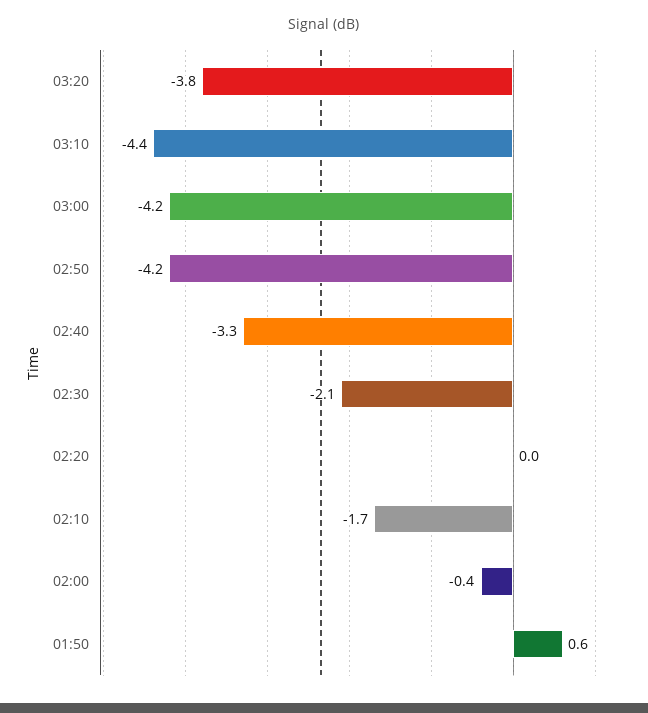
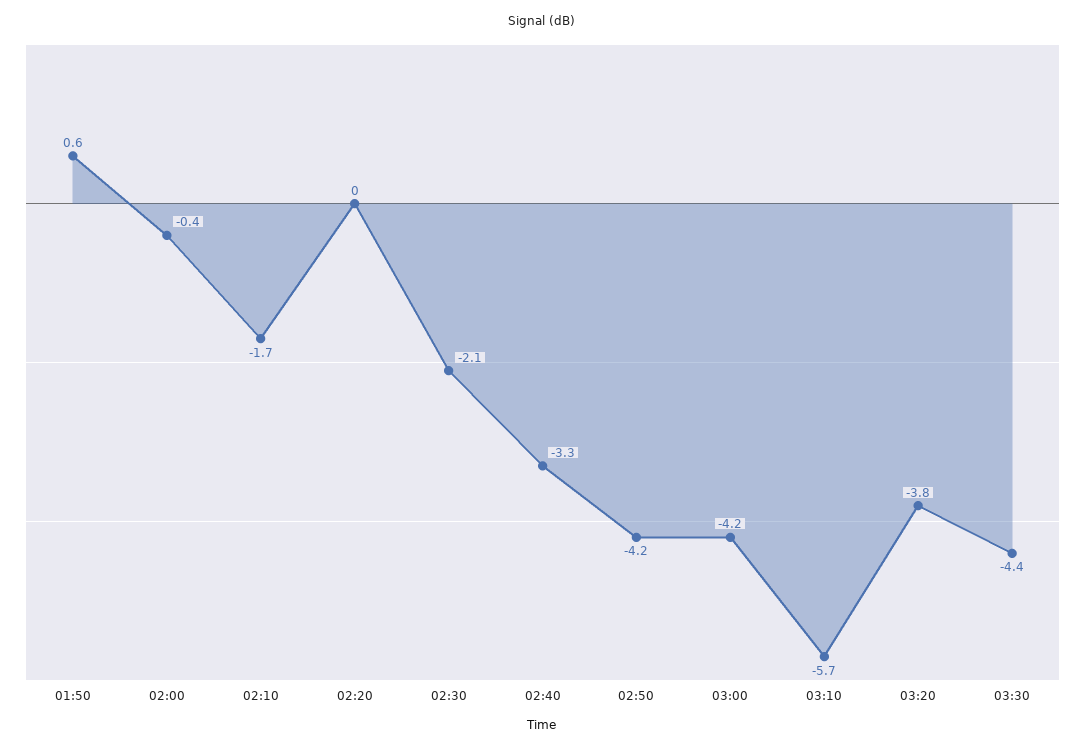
03:10: -4.4 -> -5.7
03:30: none -> -4.4

